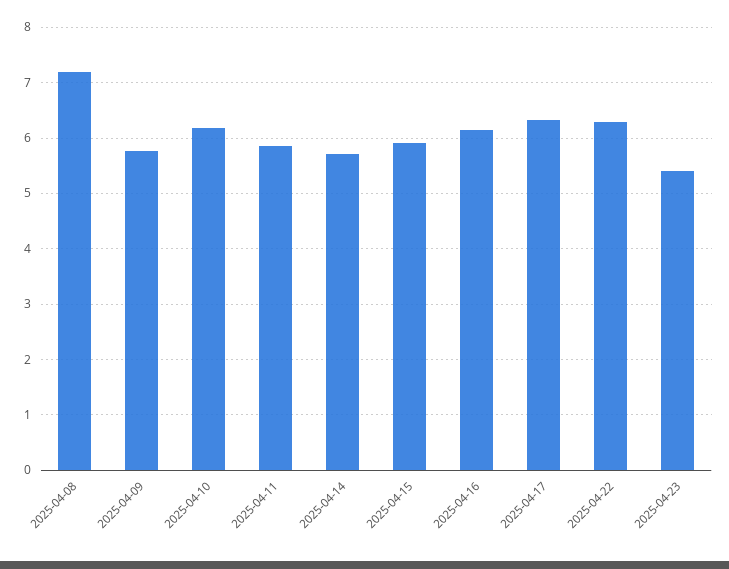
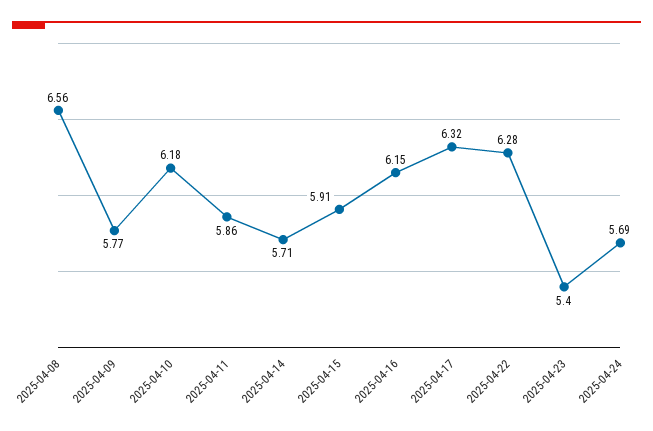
2025-04-08: 7.2 -> 6.56
2025-04-24: none -> 5.69

